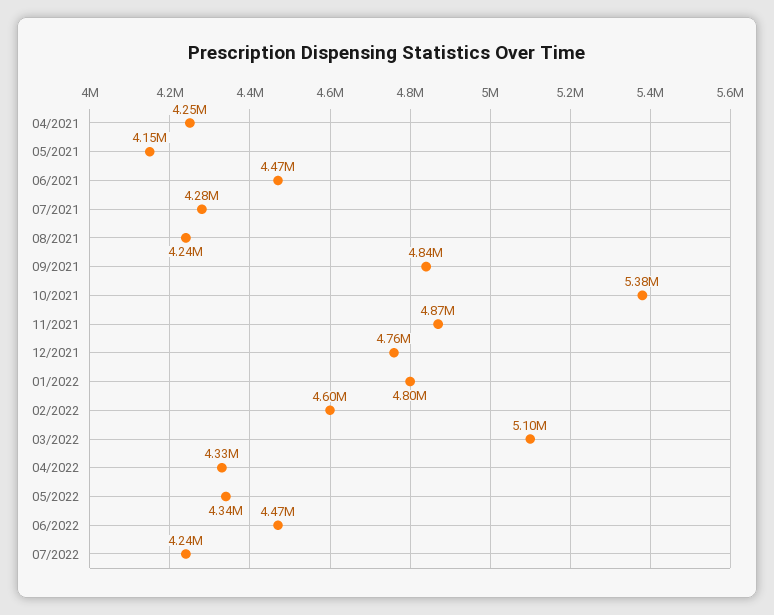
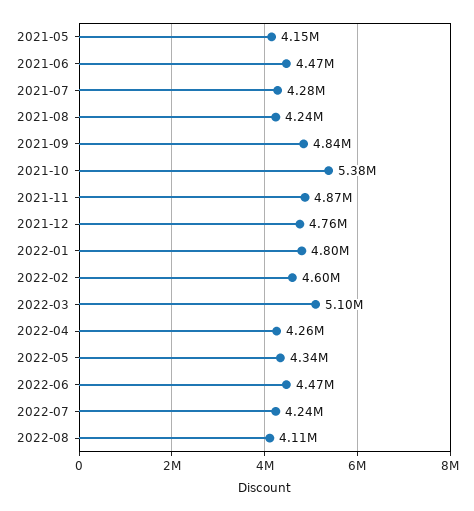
04/2021: 4250000 -> none
04/2022: 4330000 -> 4260000
2022-08: none -> 4110000

